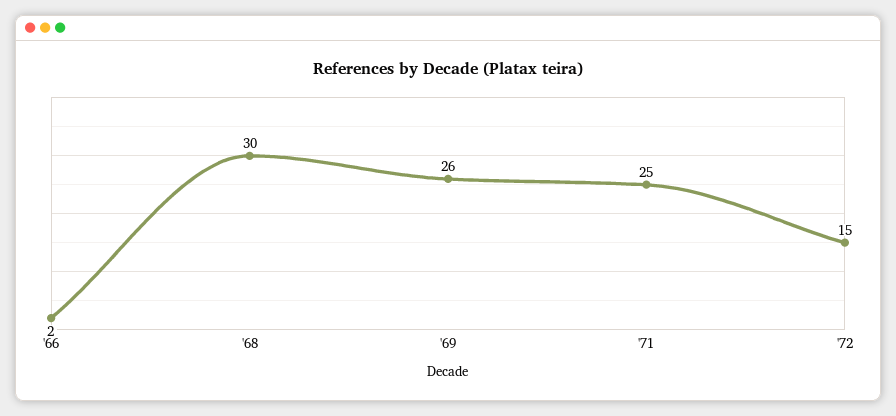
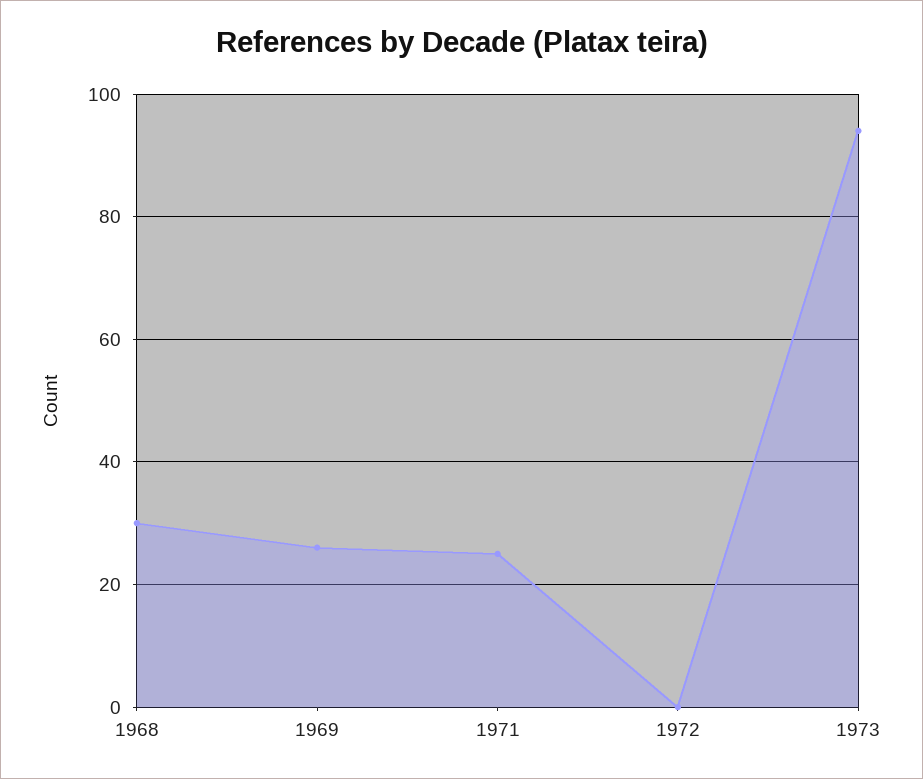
'66: 2 -> none
'72: 15 -> 0
1973: none -> 95

